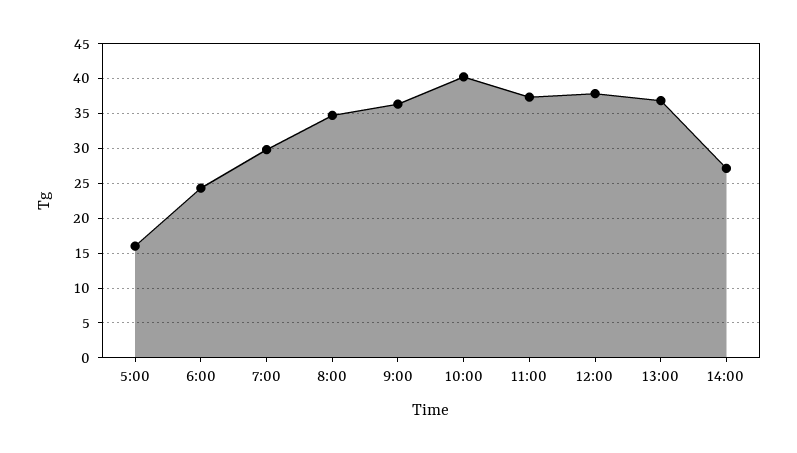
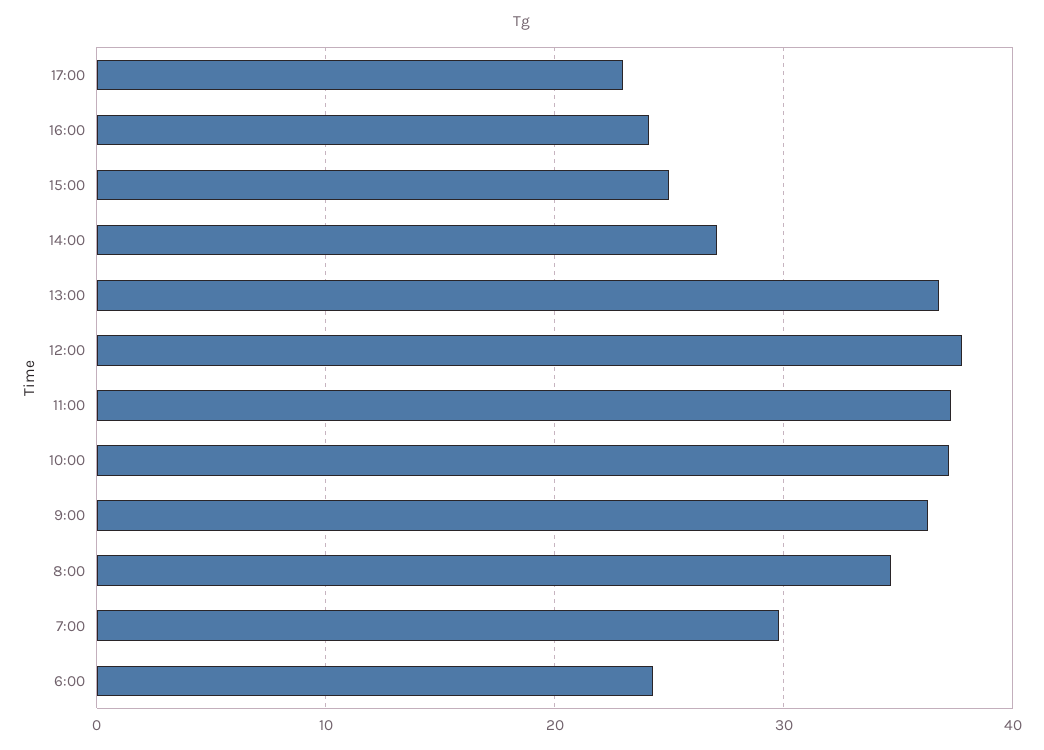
5:00: 16 -> none
10:00: 40 -> 37
17:00: none -> 23
16:00: none -> 24
15:00: none -> 25

